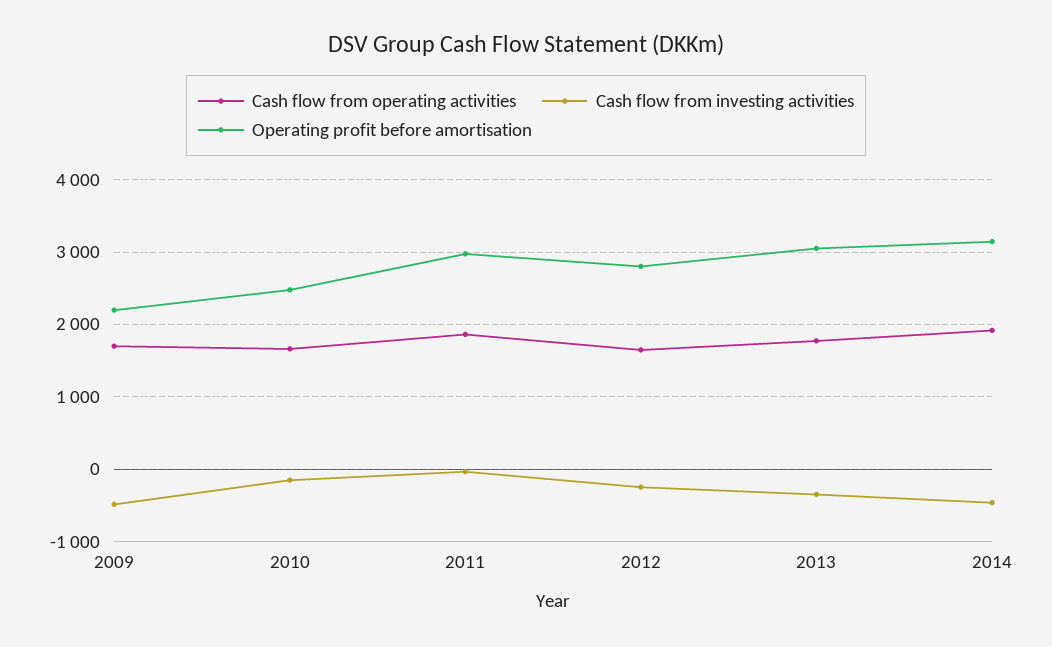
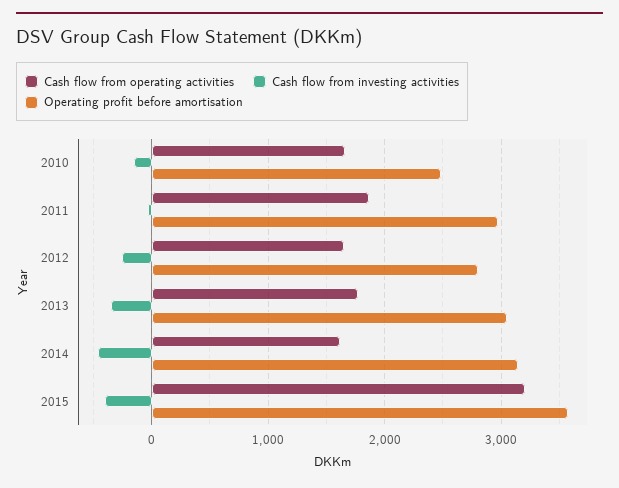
Cash flow from operating activities, 2009: 1700 -> none
Cash flow from investing activities, 2009: -500 -> none
Operating profit before amortisation, 2009: 2200 -> none
Cash flow from operating activities, 2014: 1900 -> 1600
Cash flow from operating activities, 2015: none -> 3200
Cash flow from investing activities, 2015: none -> -400
Operating profit before amortisation, 2015: none -> 3600

